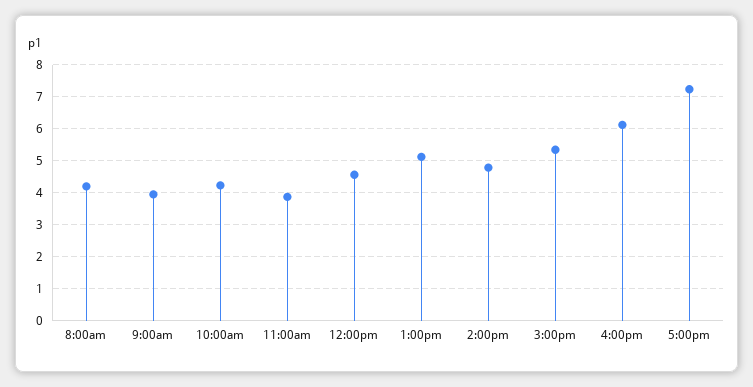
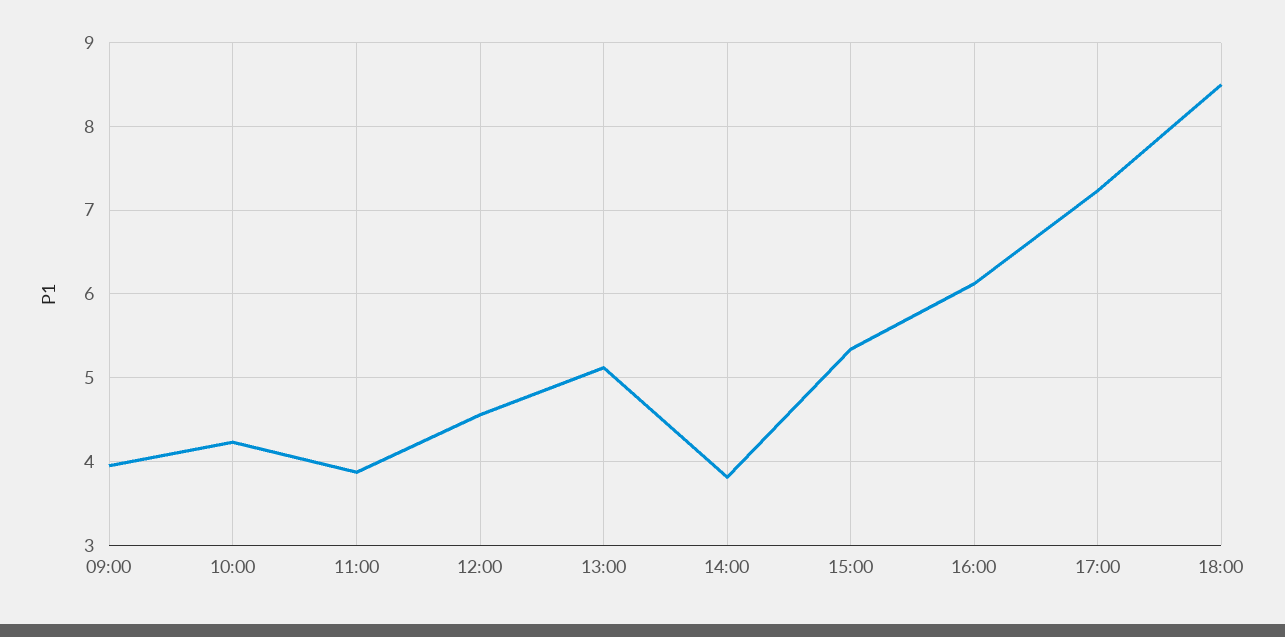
8:00am: 4.2 -> none
2:00pm: 4.8 -> 3.8
18:00: none -> 8.5

